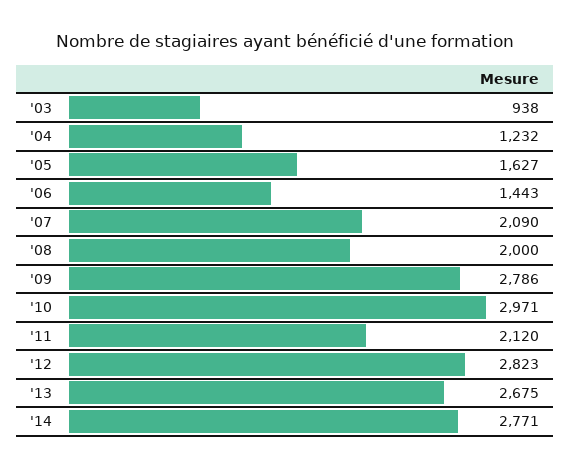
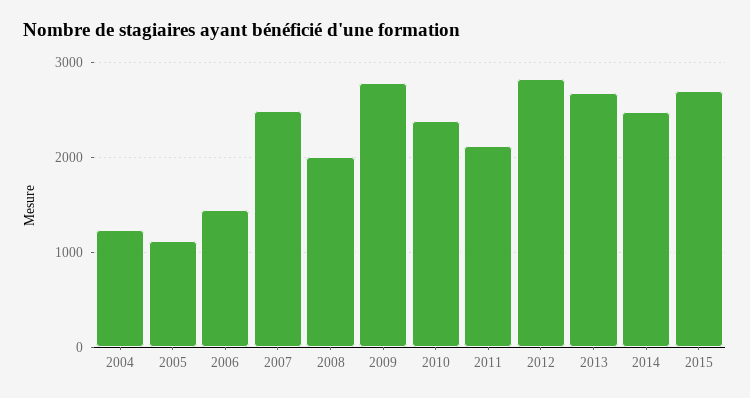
'03: 938 -> none
'05: 1627 -> 1100
'07: 2090 -> 2500
'10: 2971 -> 2400
'14: 2771 -> 2500
2015: none -> 2700

